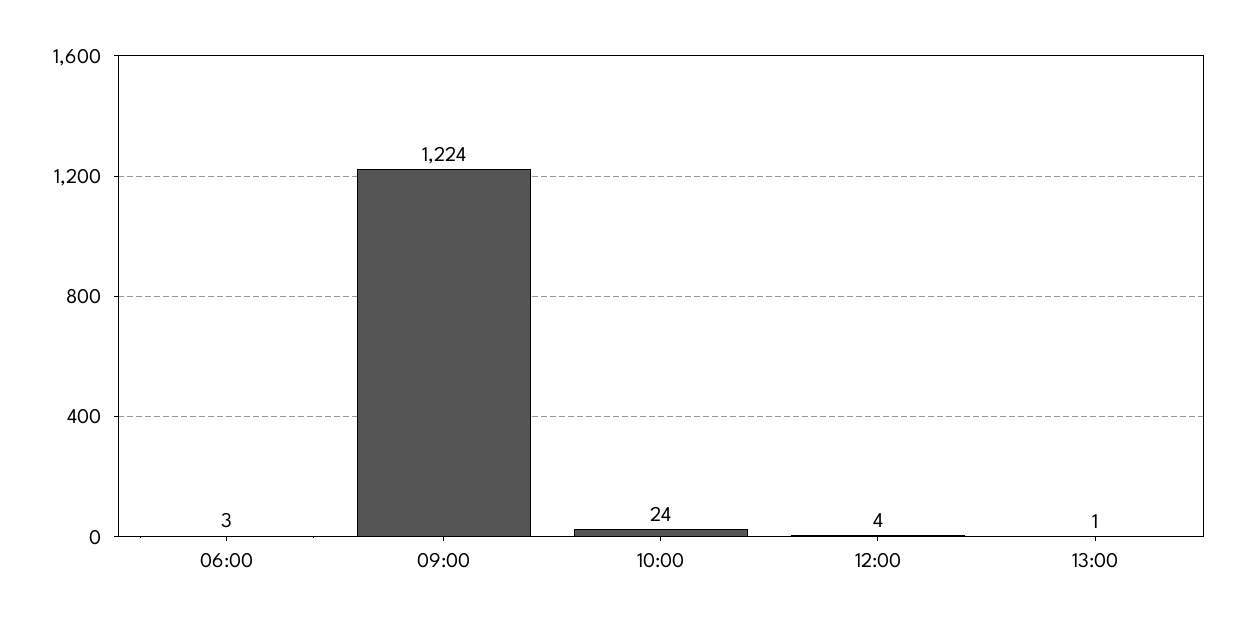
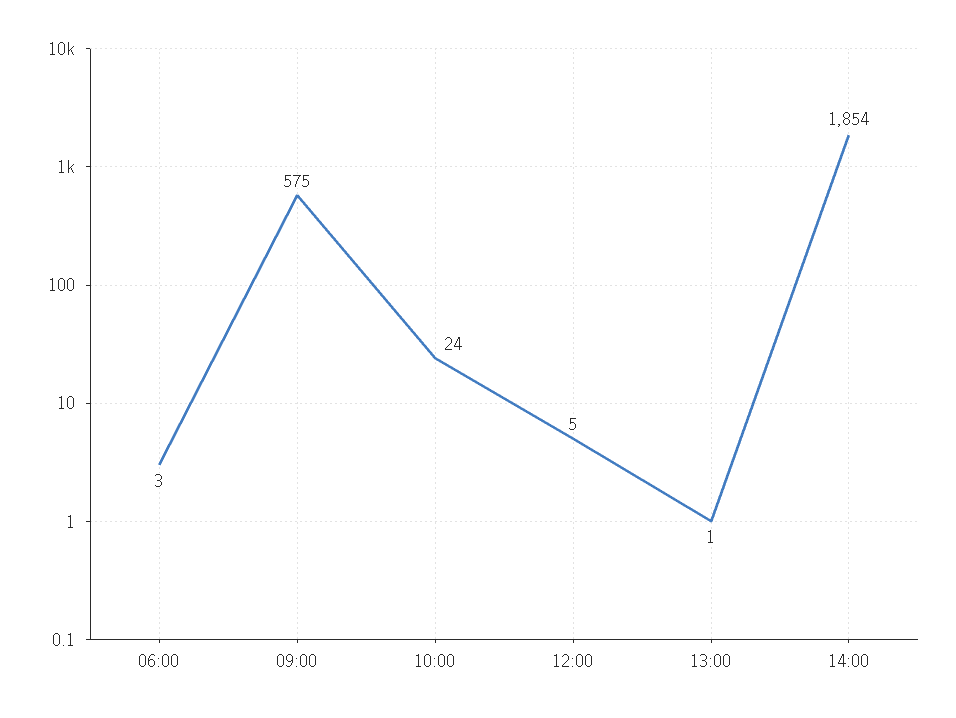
09:00: 1224 -> 575
12:00: 4 -> 5
14:00: none -> 1854

